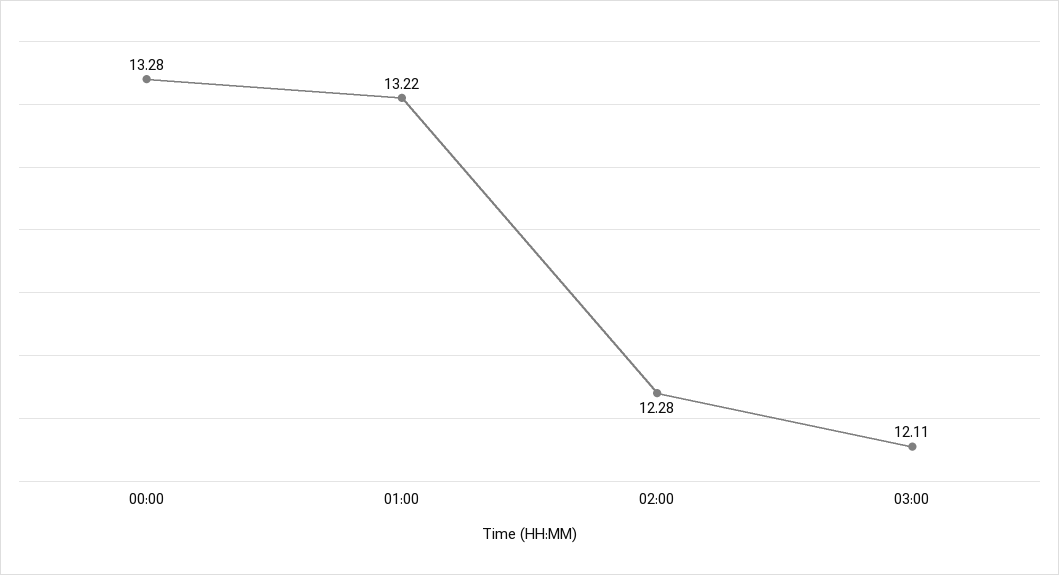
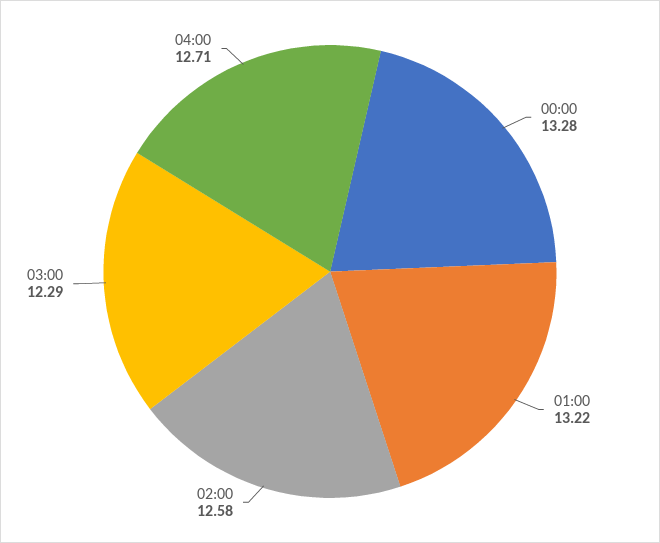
02:00: 12.28 -> 12.58
03:00: 12.11 -> 12.29
04:00: none -> 12.71

